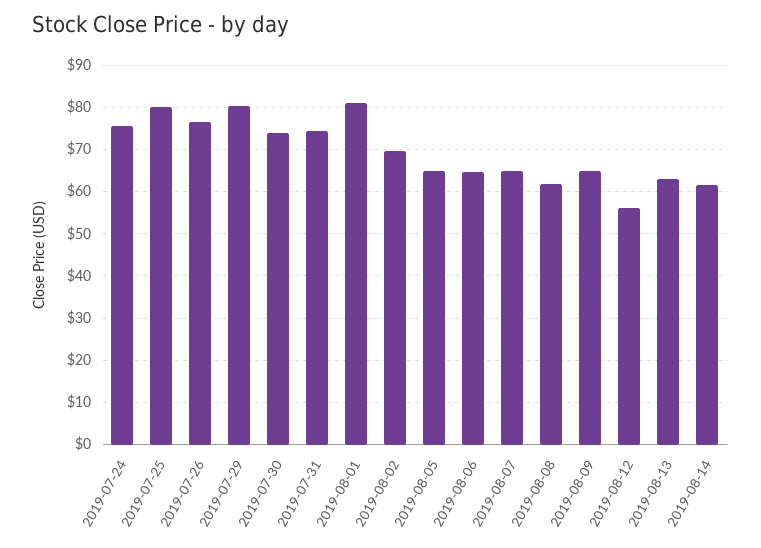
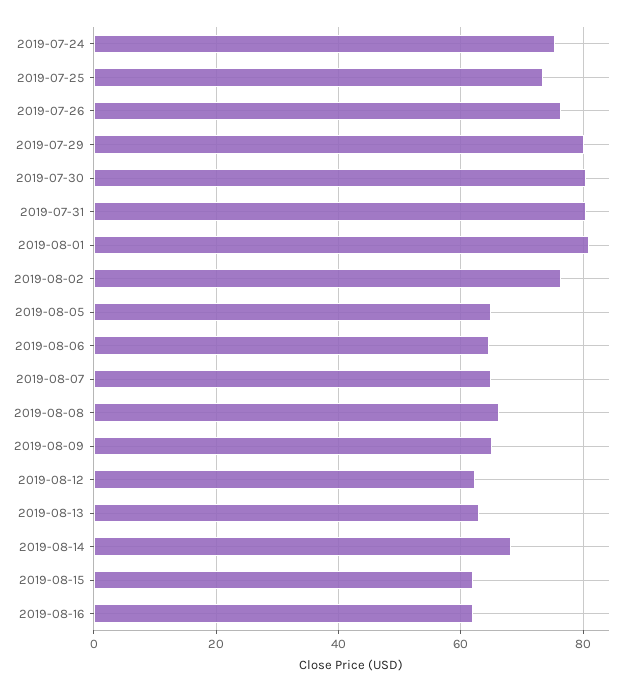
2019-07-25: 80 -> 74
2019-07-30: 74 -> 80
2019-07-31: 74 -> 80
2019-08-02: 70 -> 76
2019-08-08: 62 -> 66
2019-08-12: 56 -> 62
2019-08-14: 62 -> 68
2019-08-15: none -> 62
2019-08-16: none -> 62

